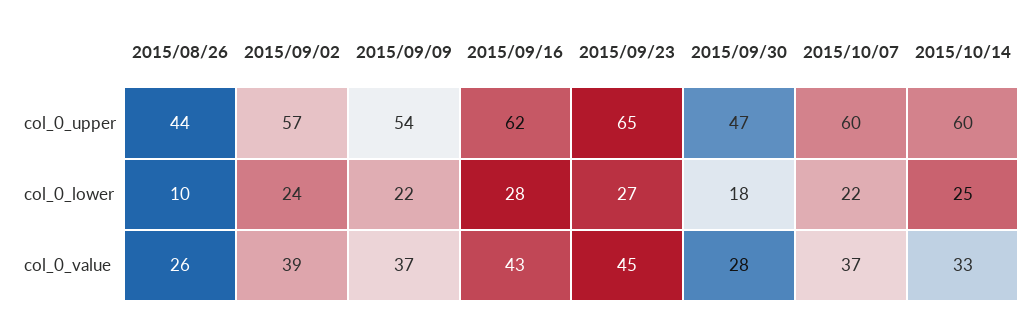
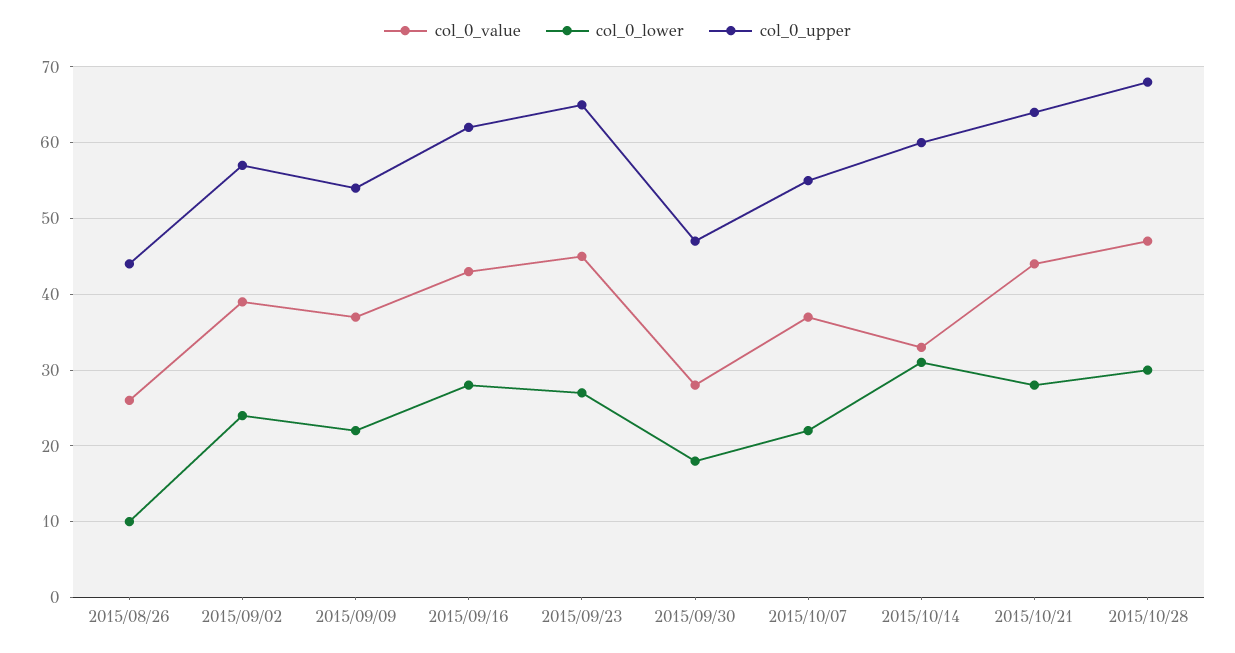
col_0_upper, 2015/10/07: 60 -> 55
col_0_lower, 2015/10/14: 25 -> 31
col_0_value, 2015/10/21: none -> 44
col_0_lower, 2015/10/21: none -> 28
col_0_upper, 2015/10/21: none -> 64
col_0_value, 2015/10/28: none -> 47
col_0_lower, 2015/10/28: none -> 30
col_0_upper, 2015/10/28: none -> 68

